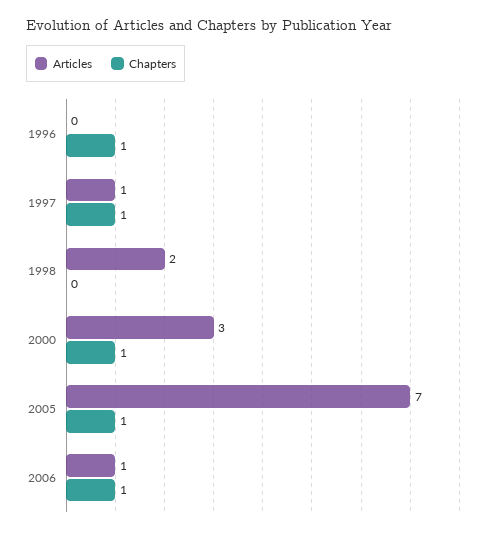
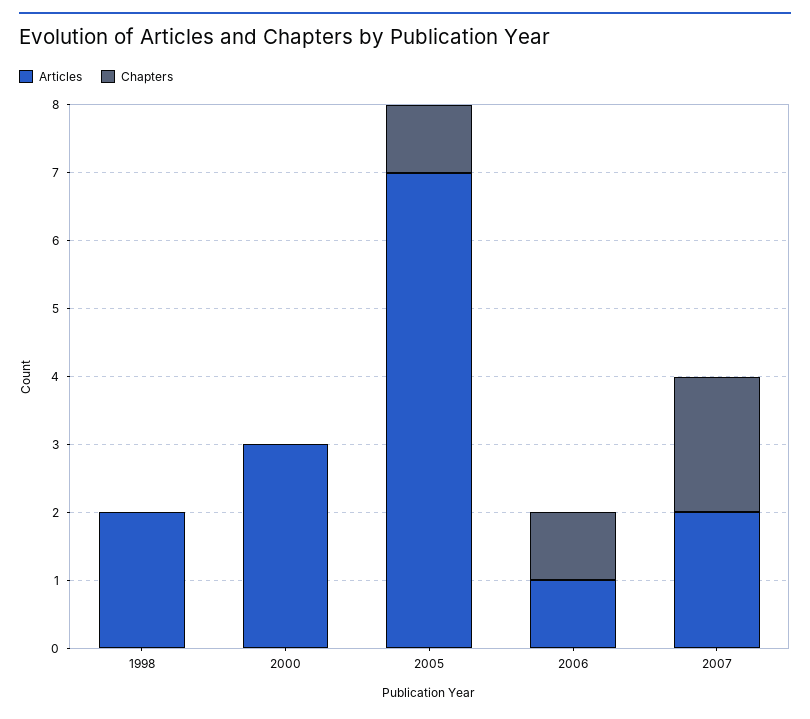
Articles, 1996: 0 -> none
Chapters, 1996: 1 -> none
Articles, 1997: 1 -> none
Chapters, 1997: 1 -> none
Chapters, 2000: 1 -> 0
Articles, 2007: none -> 2
Chapters, 2007: none -> 2

